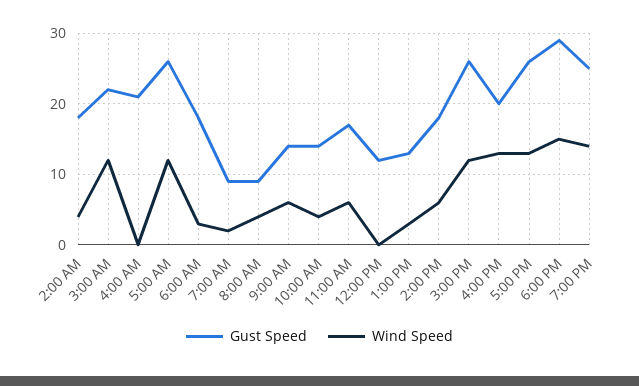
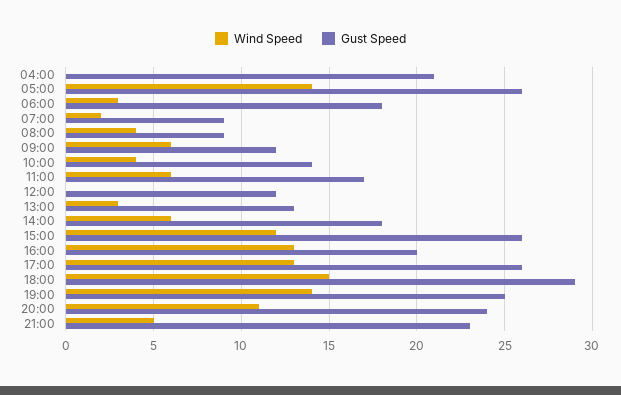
Gust Speed, 2:00 AM: 18 -> none
Wind Speed, 2:00 AM: 4 -> none
Gust Speed, 3:00 AM: 22 -> none
Wind Speed, 3:00 AM: 12 -> none
Wind Speed, 5:00 AM: 12 -> 14
Gust Speed, 9:00 AM: 14 -> 12
Wind Speed, 20:00: none -> 11
Gust Speed, 20:00: none -> 24
Wind Speed, 21:00: none -> 5
Gust Speed, 21:00: none -> 23

